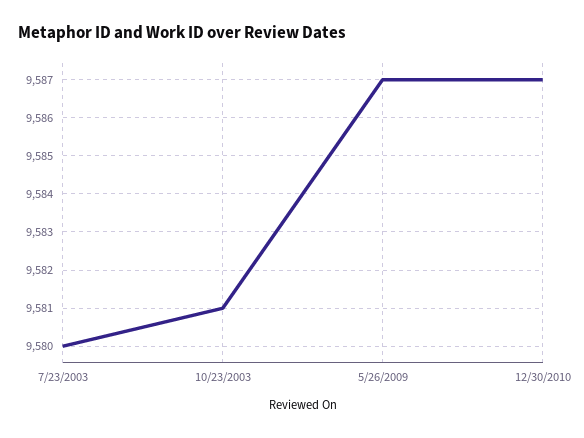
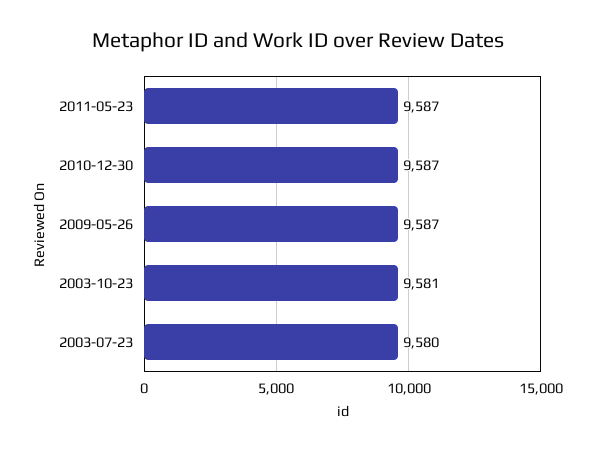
2011-05-23: none -> 9587

